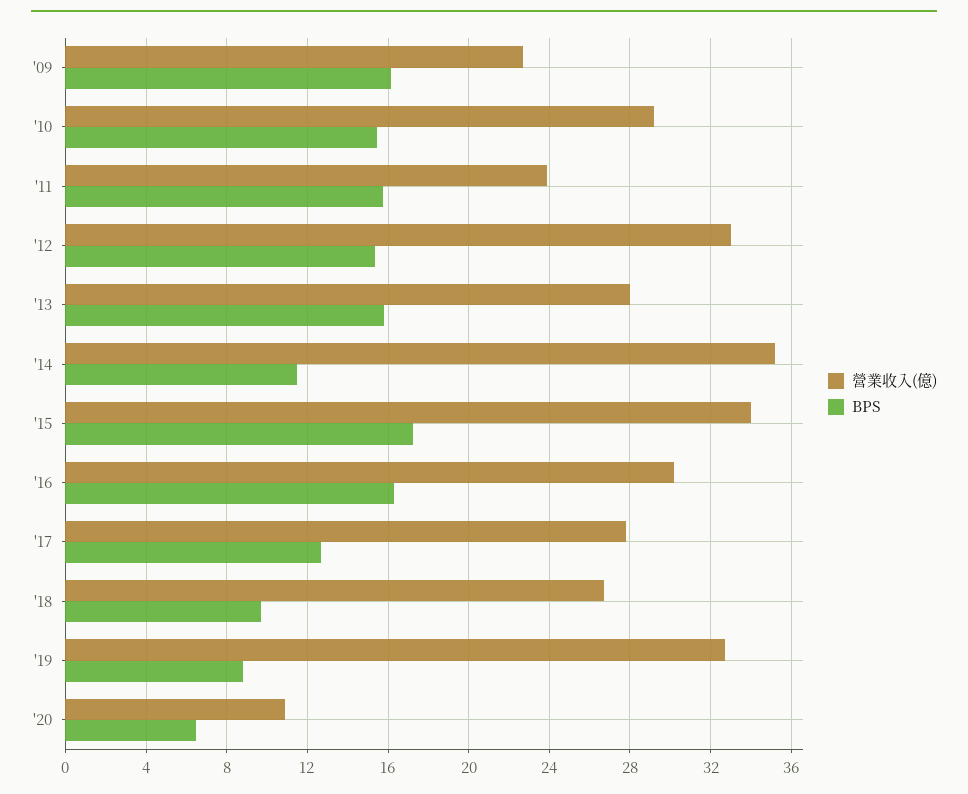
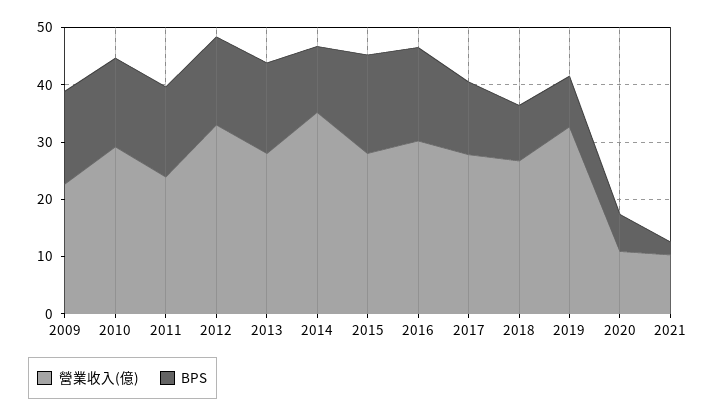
營業收入(億), '15: 34 -> 28
營業收入(億), 2021: none -> 10
BPS, 2021: none -> 2

